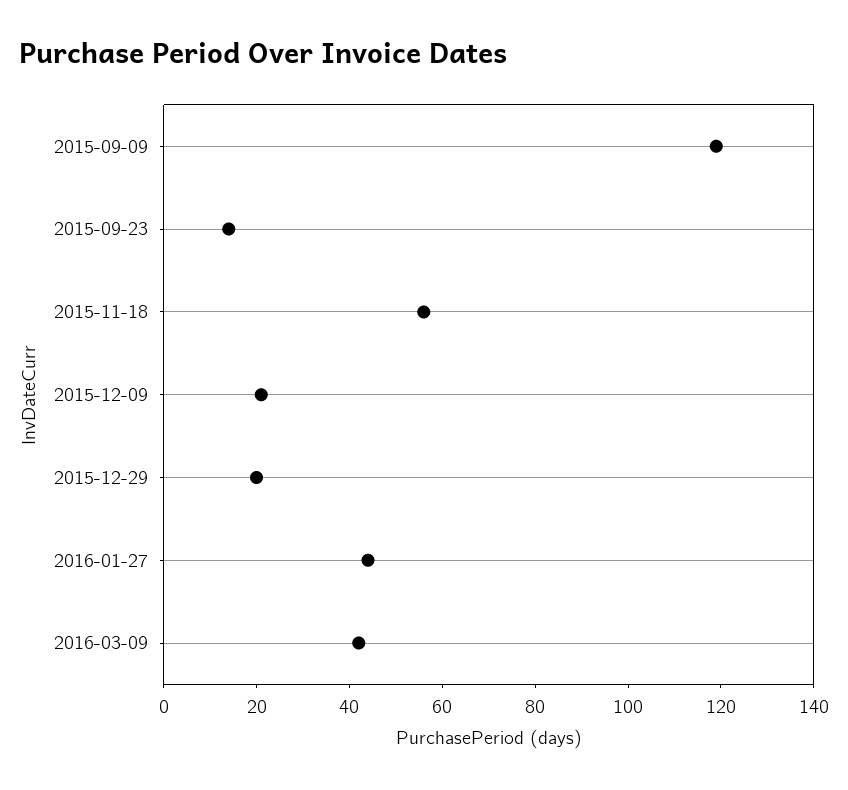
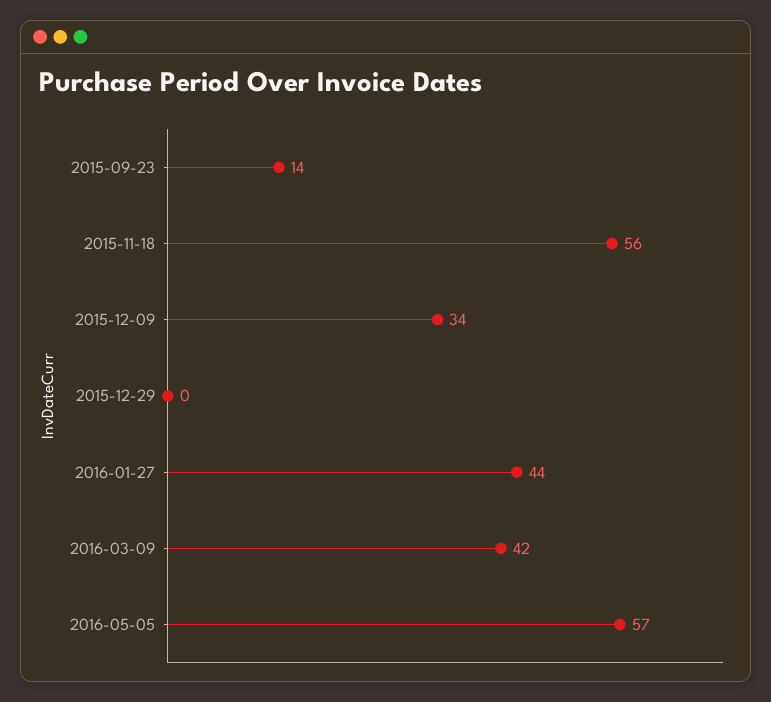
2015-09-09: 120 -> none
2015-12-09: 20 -> 34
2015-12-29: 20 -> 0
2016-05-05: none -> 57

